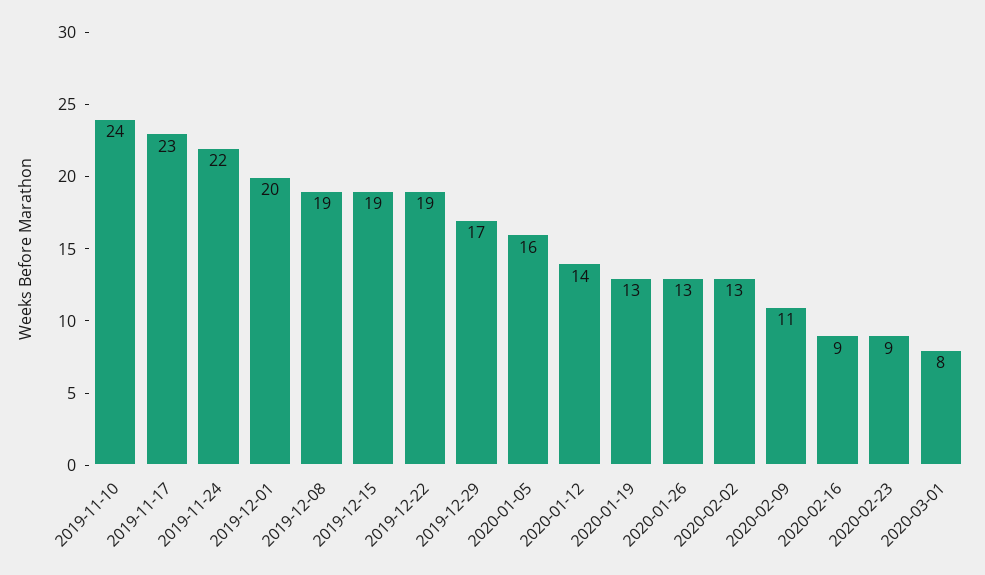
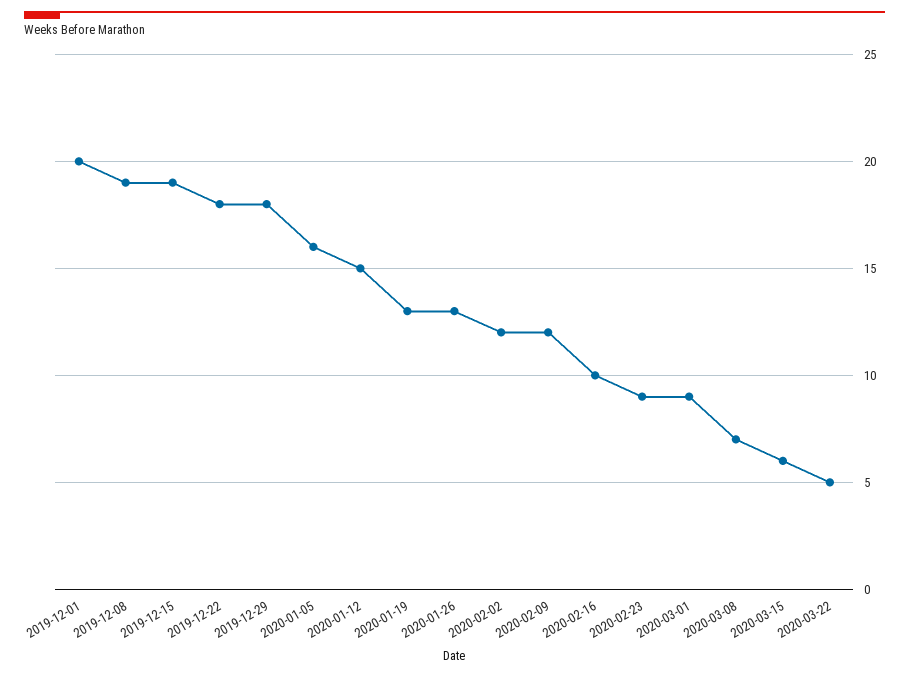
2019-11-10: 24 -> none
2019-11-17: 23 -> none
2019-11-24: 22 -> none
2019-12-22: 19 -> 18
2019-12-29: 17 -> 18
2020-01-12: 14 -> 15
2020-02-02: 13 -> 12
2020-02-09: 11 -> 12
2020-02-16: 9 -> 10
2020-03-01: 8 -> 9
2020-03-08: none -> 7
2020-03-15: none -> 6
2020-03-22: none -> 5

